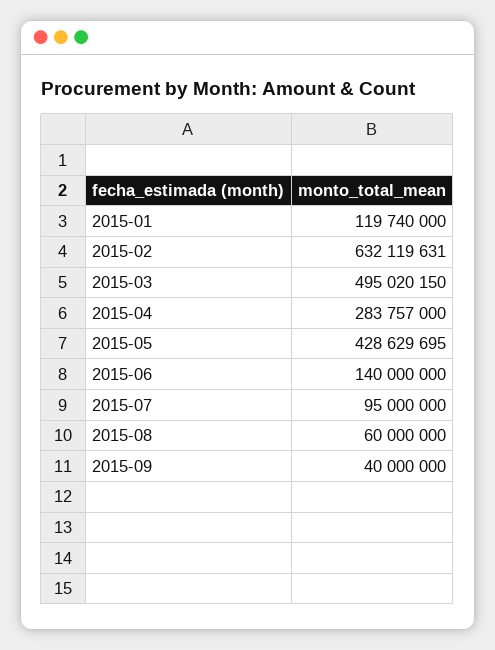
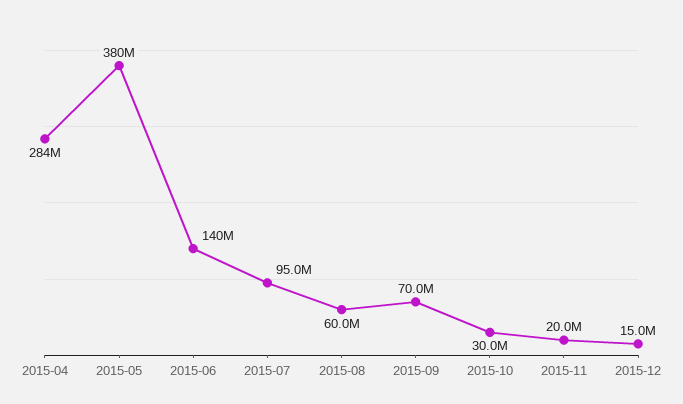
2015-01: 119740000 -> none
2015-02: 632119631 -> none
2015-03: 495020150 -> none
2015-05: 428629695 -> 380000000
2015-09: 40000000 -> 70000000
2015-10: none -> 30000000
2015-11: none -> 20000000
2015-12: none -> 15000000

